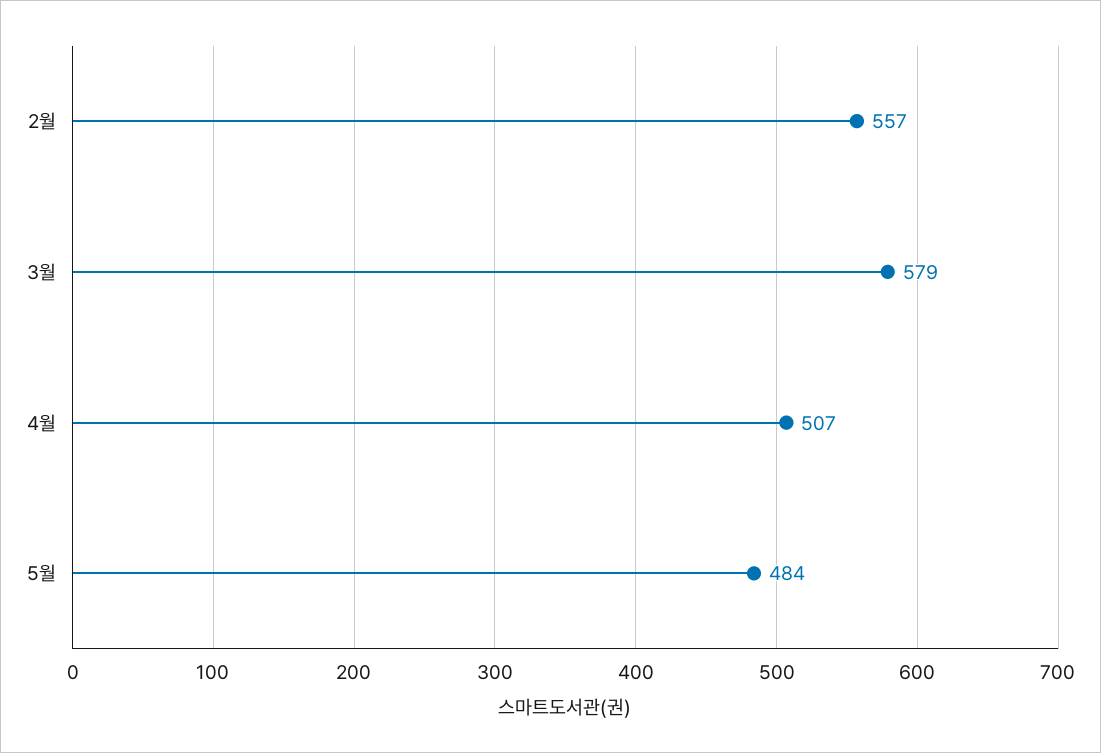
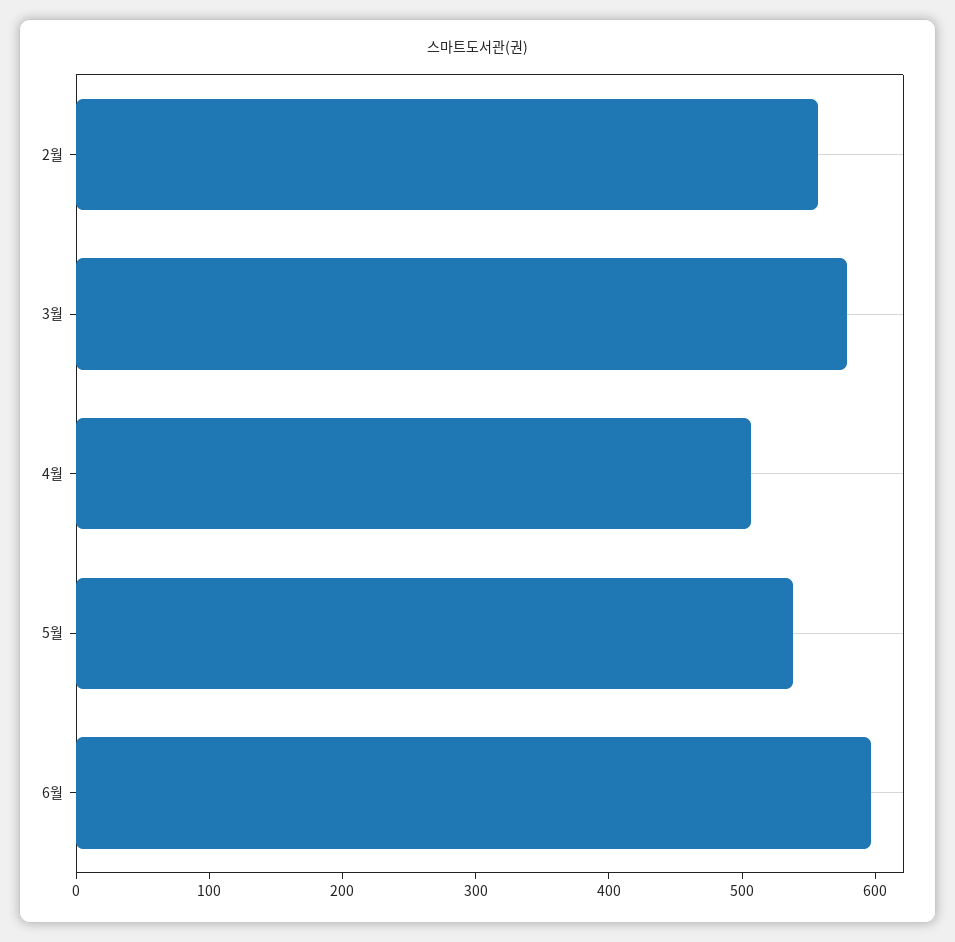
5월: 484 -> 540
6월: none -> 600

